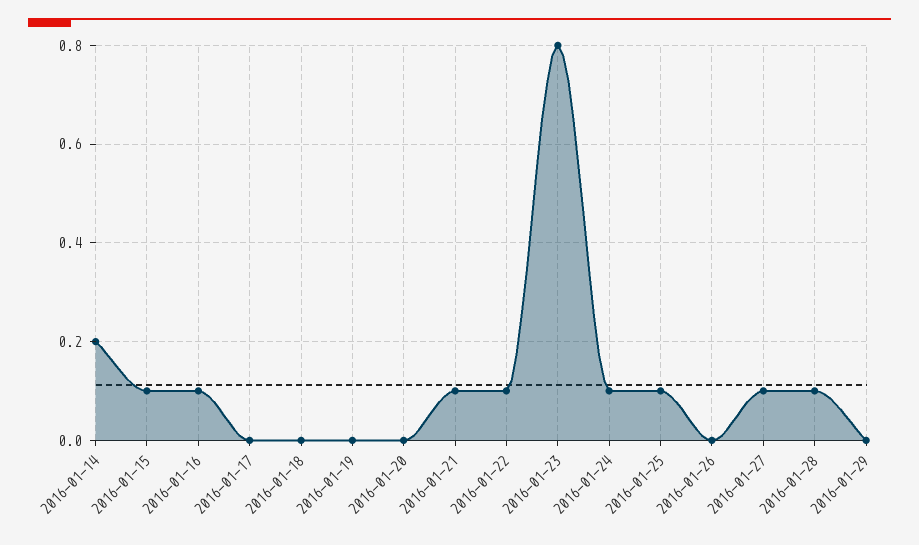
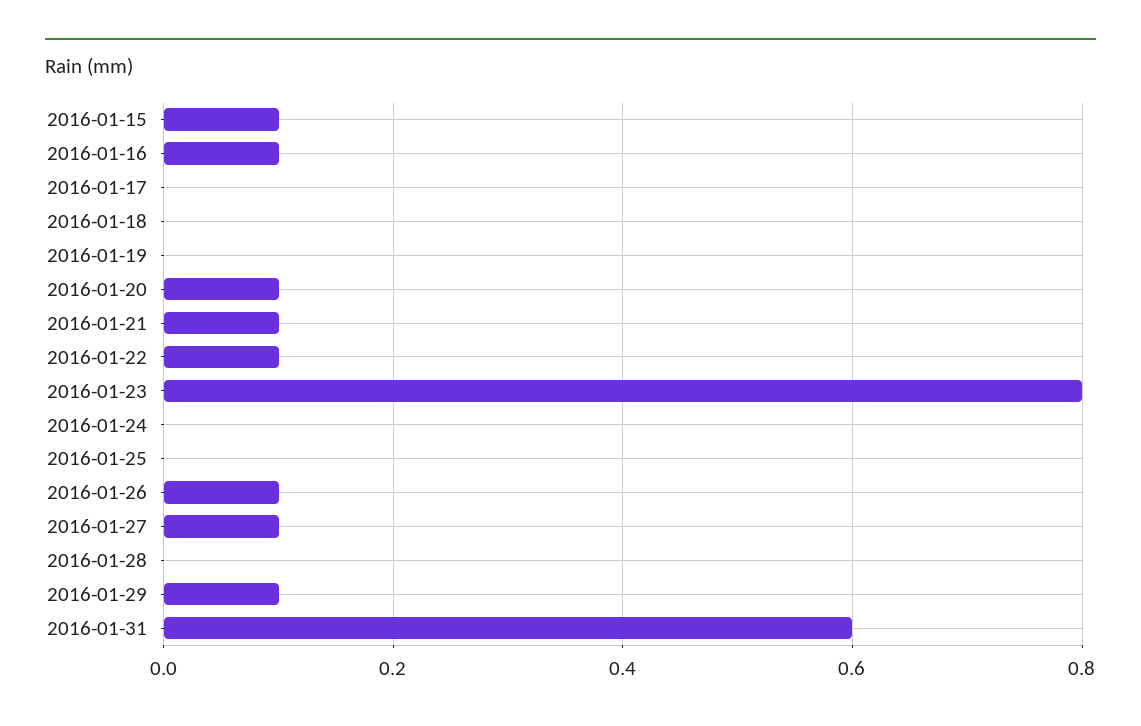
2016-01-14: 0.2 -> none
2016-01-20: 0 -> 0.1
2016-01-24: 0.1 -> 0
2016-01-25: 0.1 -> 0
2016-01-26: 0 -> 0.1
2016-01-28: 0.1 -> 0
2016-01-29: 0 -> 0.1
2016-01-31: none -> 0.6

